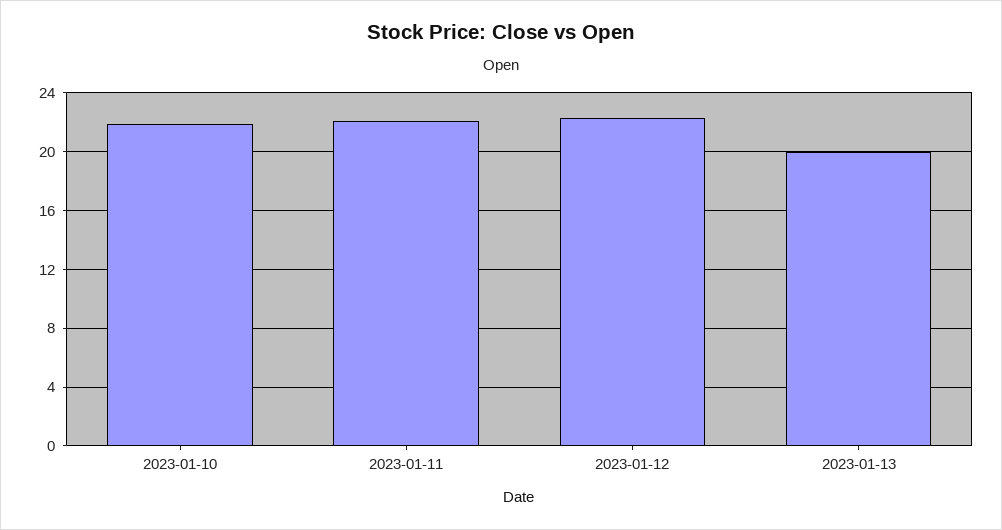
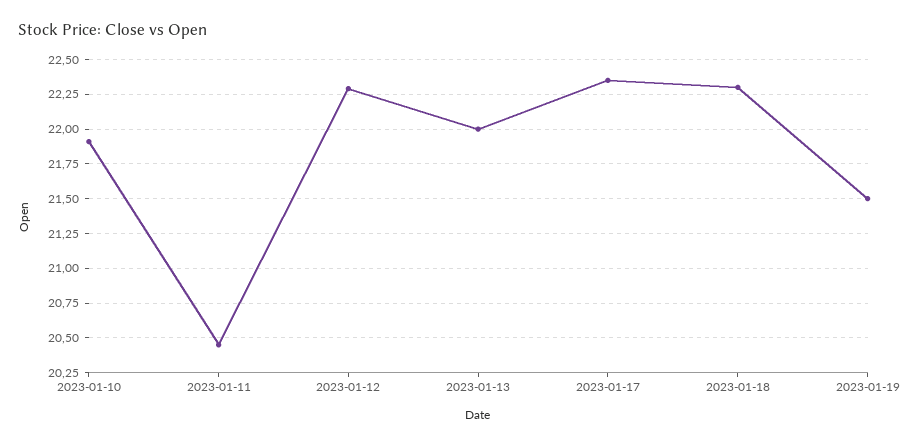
2023-01-11: 22 -> 20.45
2023-01-13: 20 -> 22
2023-01-17: none -> 22.35
2023-01-18: none -> 22.3
2023-01-19: none -> 21.5

